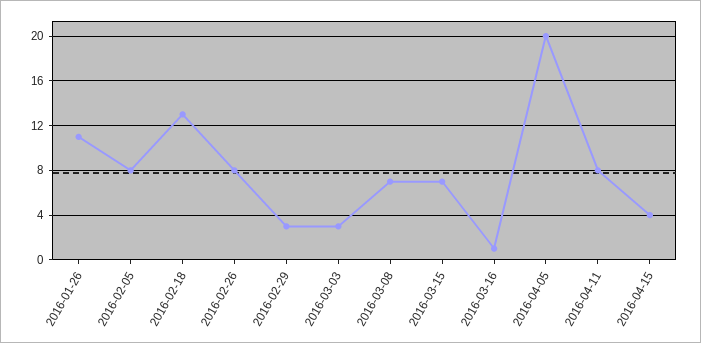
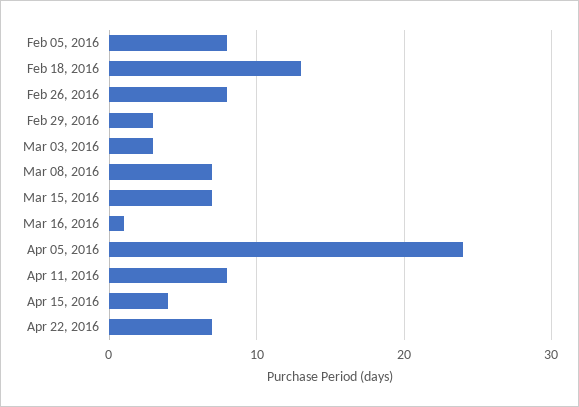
2016-01-26: 11 -> none
2016-04-05: 20 -> 24
Apr 22, 2016: none -> 7

